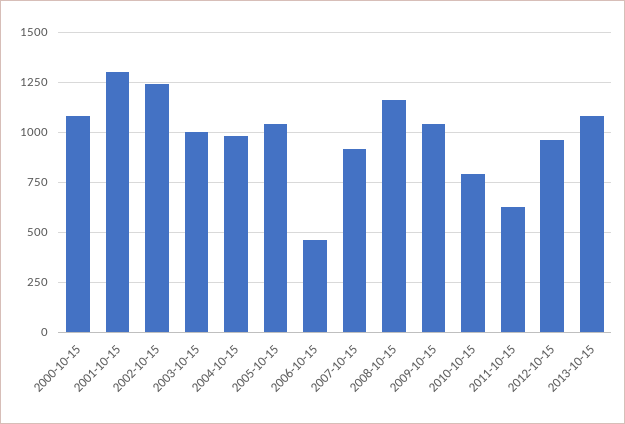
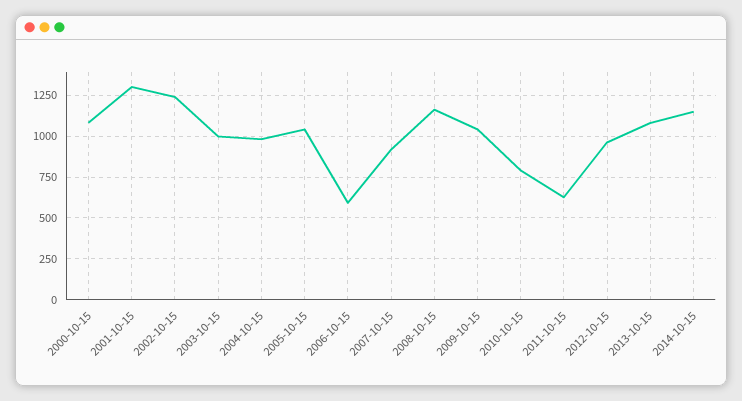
2006-10-15: 450 -> 600
2014-10-15: none -> 1150

